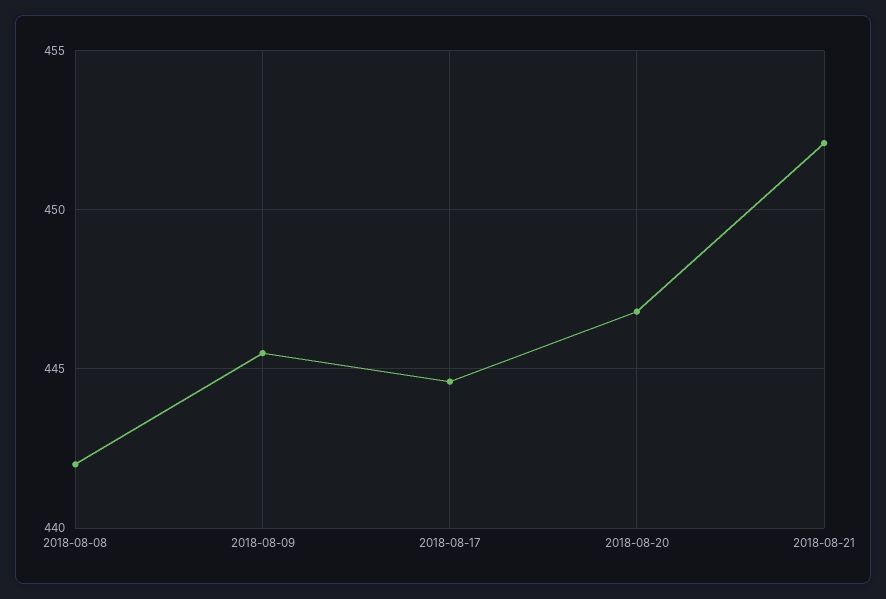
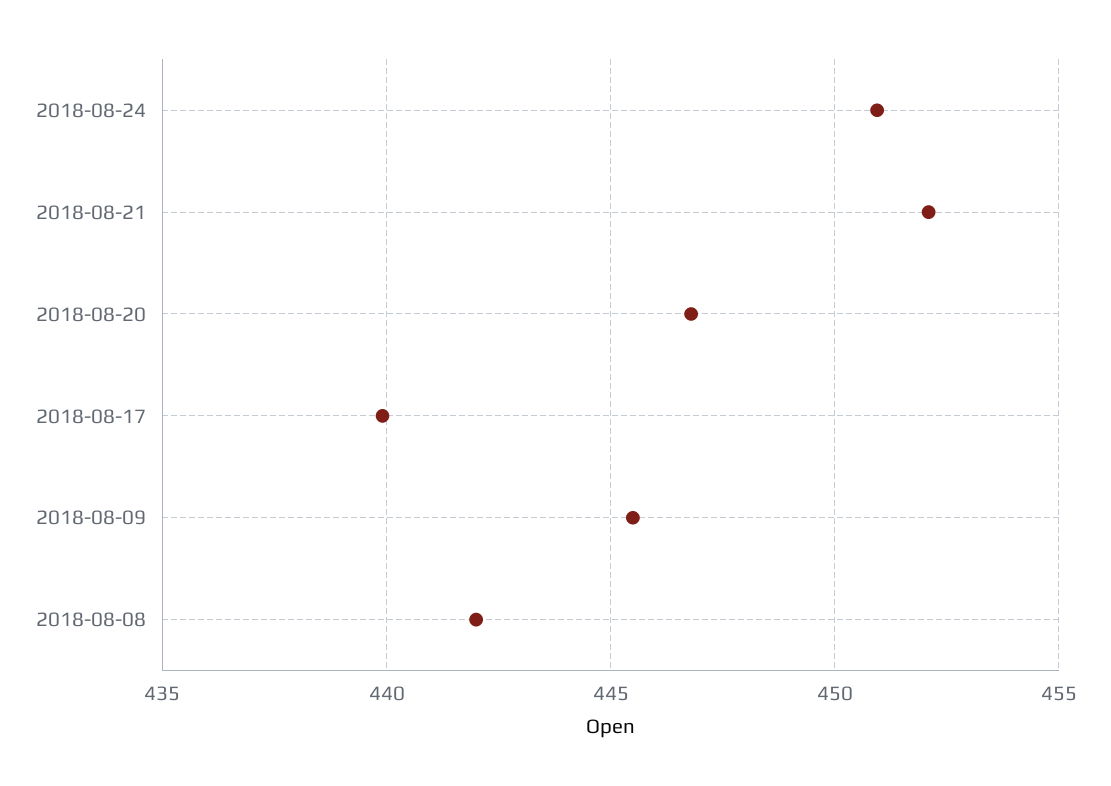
2018-08-17: 444.5 -> 440
2018-08-24: none -> 451

